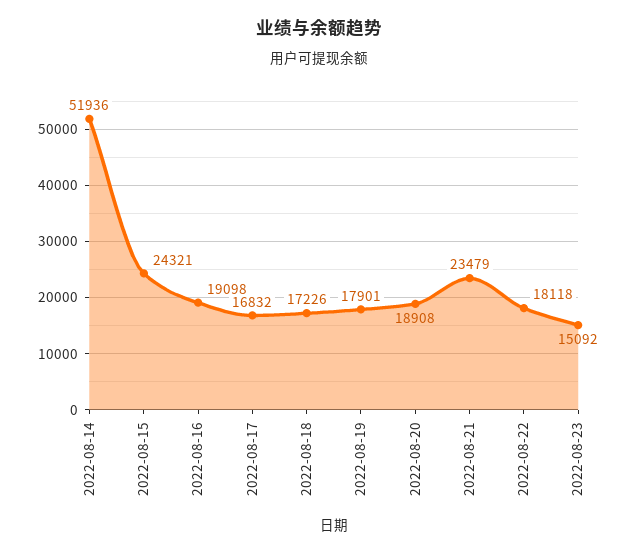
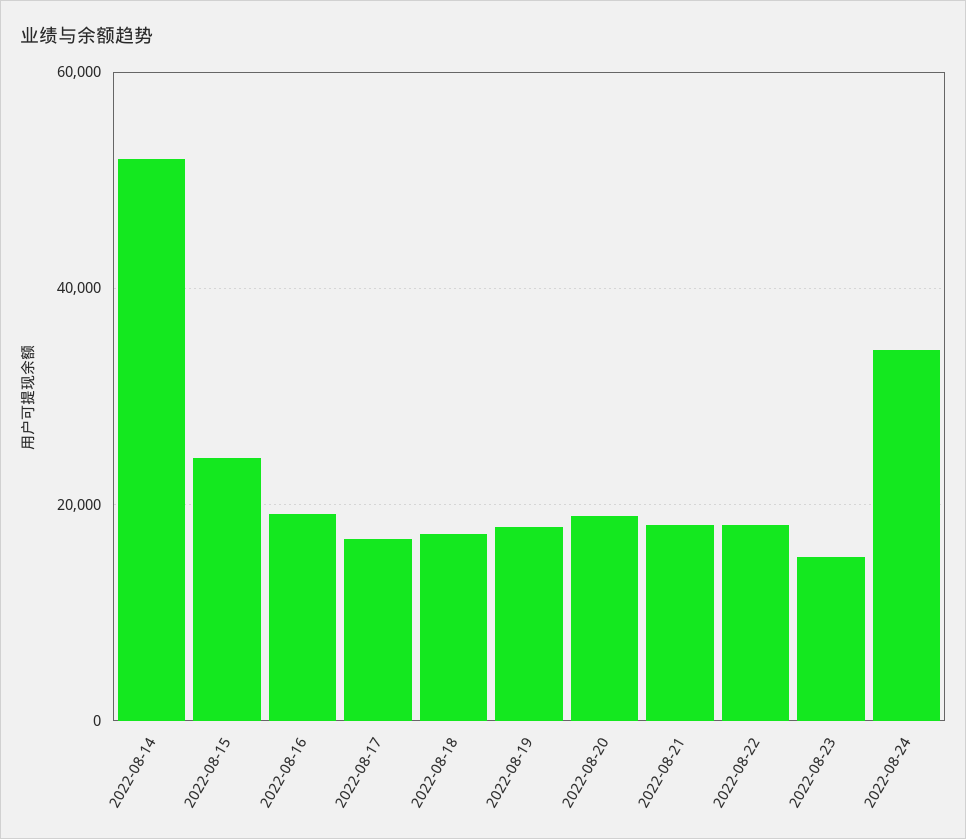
2022-08-21: 23479 -> 18000
2022-08-24: none -> 34000

